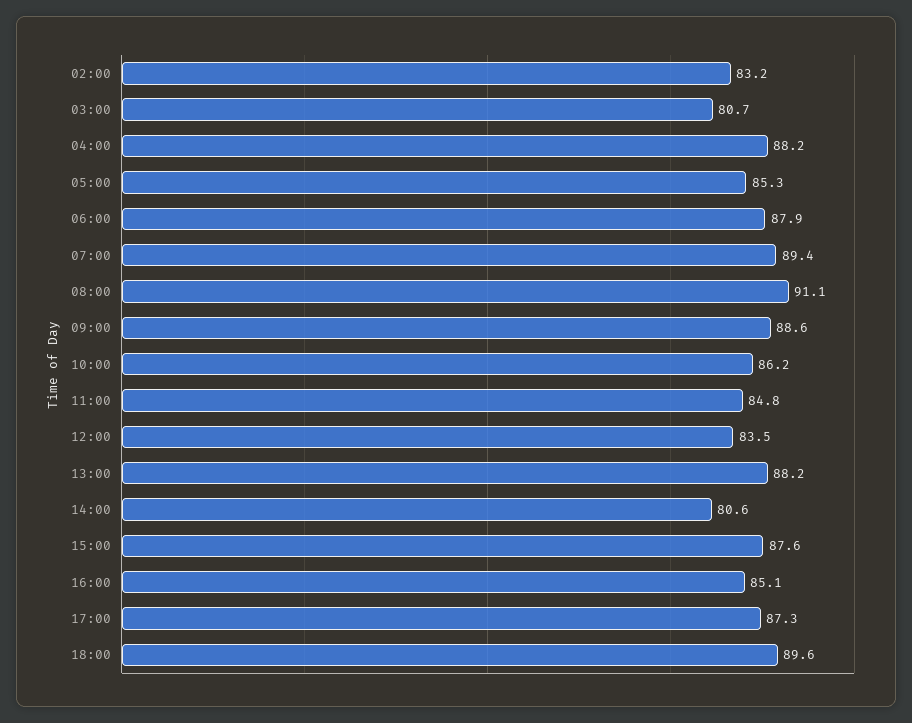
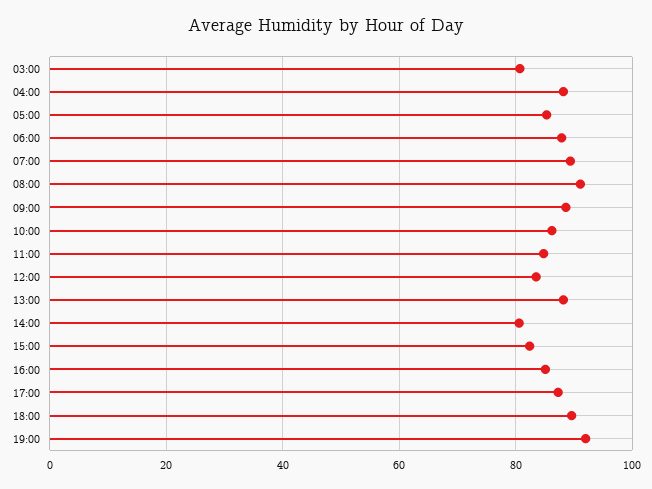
02:00: 83.2 -> none
15:00: 87.6 -> 82
19:00: none -> 92

